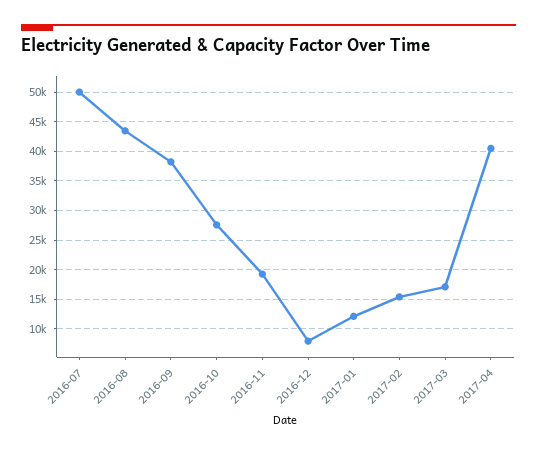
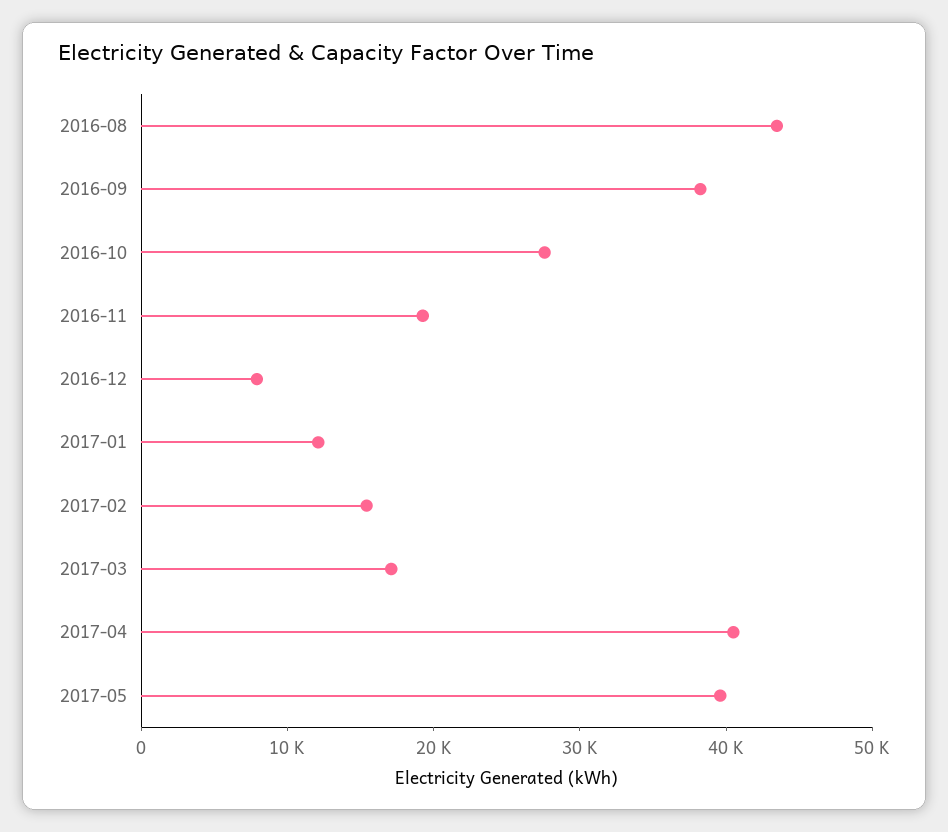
2016-07: 50000 -> none
2017-05: none -> 40000

